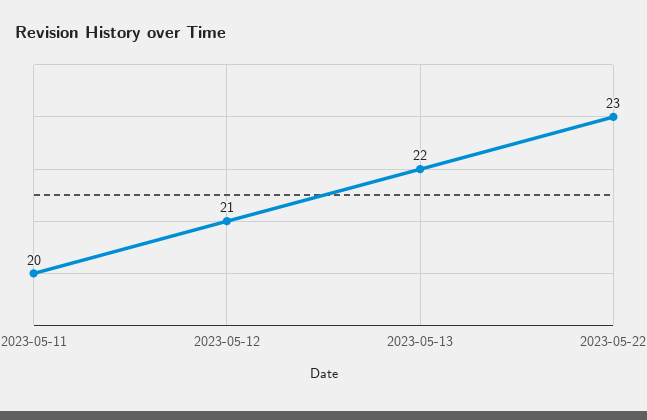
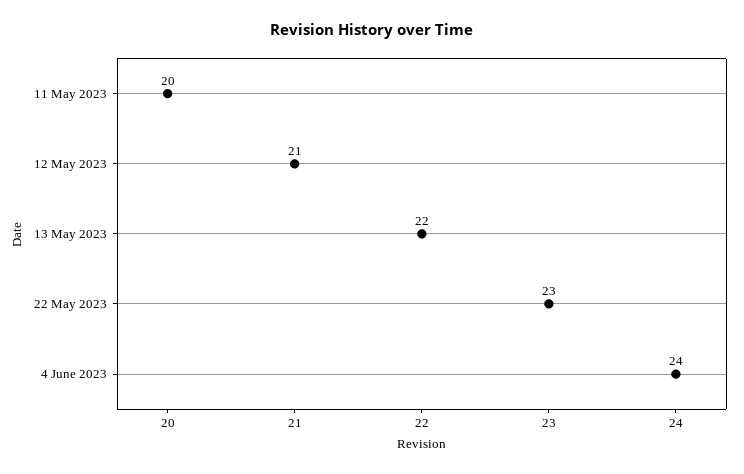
4 June 2023: none -> 24

